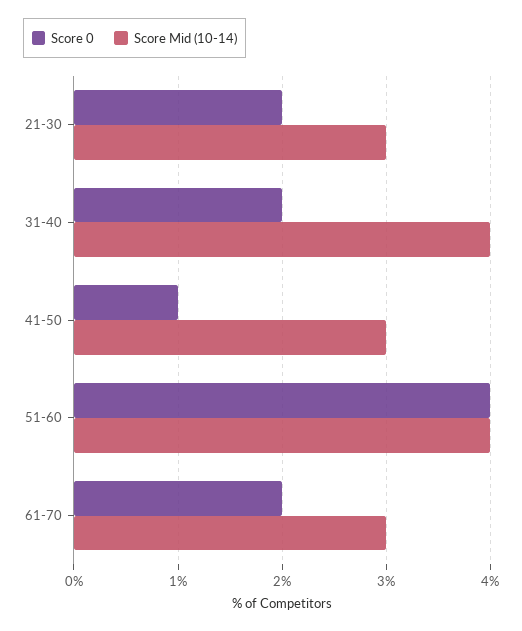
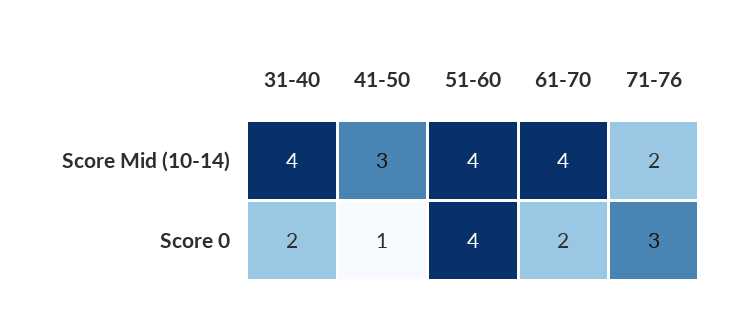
Score 0, 21-30: 2 -> none
Score Mid (10-14), 21-30: 3 -> none
Score Mid (10-14), 61-70: 3 -> 4
Score Mid (10-14), 71-76: none -> 2
Score 0, 71-76: none -> 3

